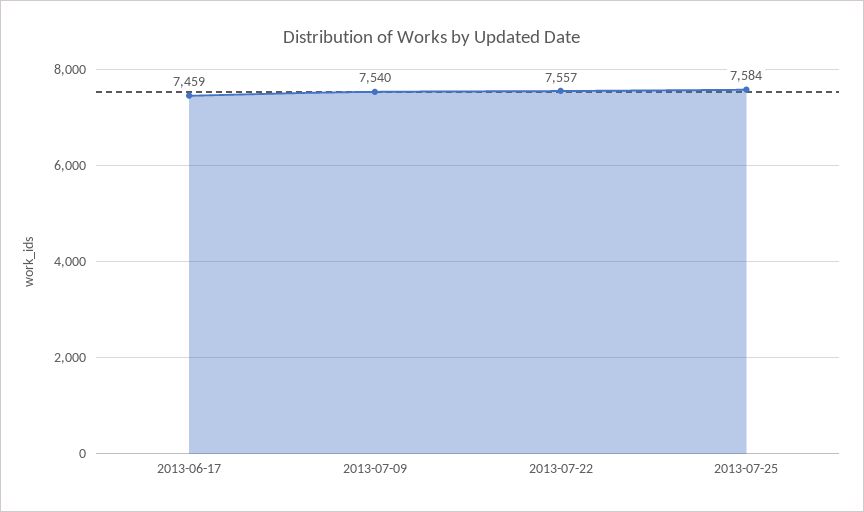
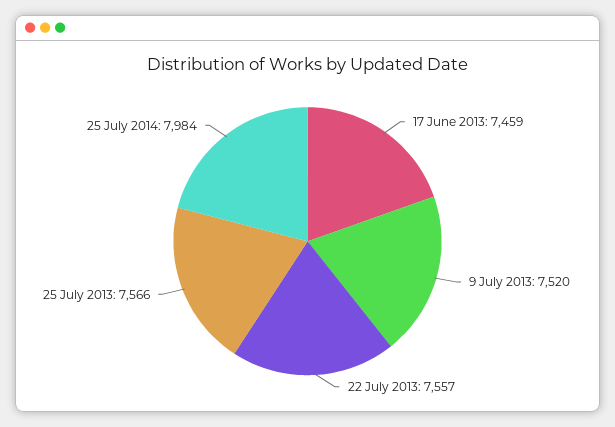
2013-07-09: 7540 -> 7520
2013-07-25: 7584 -> 7566
25 July 2014: none -> 7984

